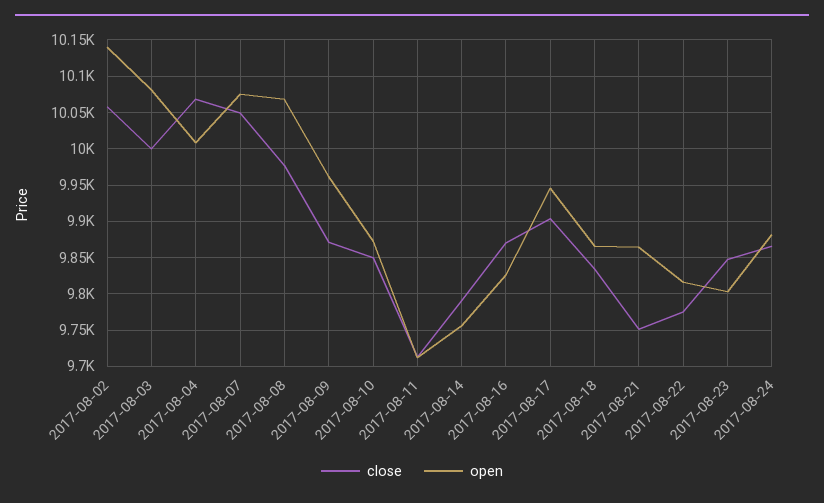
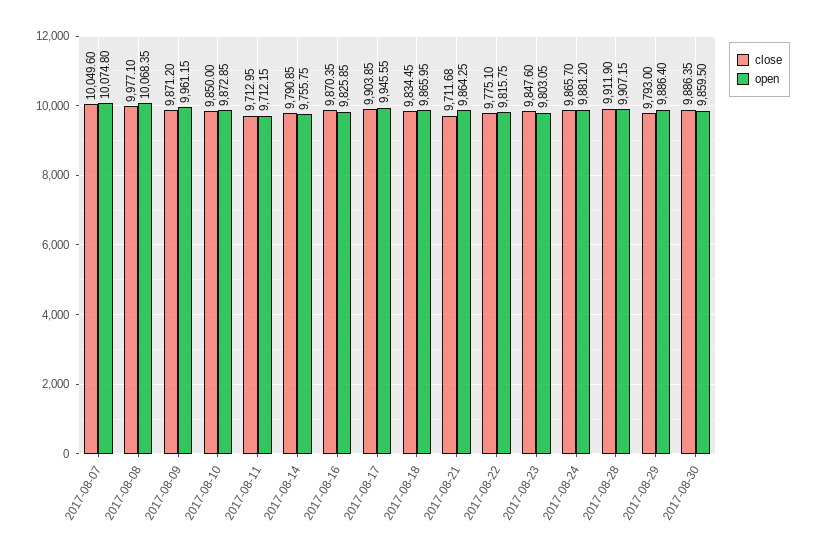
close, 2017-08-02: 10060 -> none
open, 2017-08-02: 10140 -> none
close, 2017-08-03: 10000 -> none
open, 2017-08-03: 10080 -> none
close, 2017-08-04: 10070 -> none
open, 2017-08-04: 10010 -> none
close, 2017-08-21: 9750 -> 9711.68
close, 2017-08-28: none -> 9911.9
open, 2017-08-28: none -> 9907.15
close, 2017-08-29: none -> 9793
open, 2017-08-29: none -> 9886.4
close, 2017-08-30: none -> 9886.35
open, 2017-08-30: none -> 9859.5

